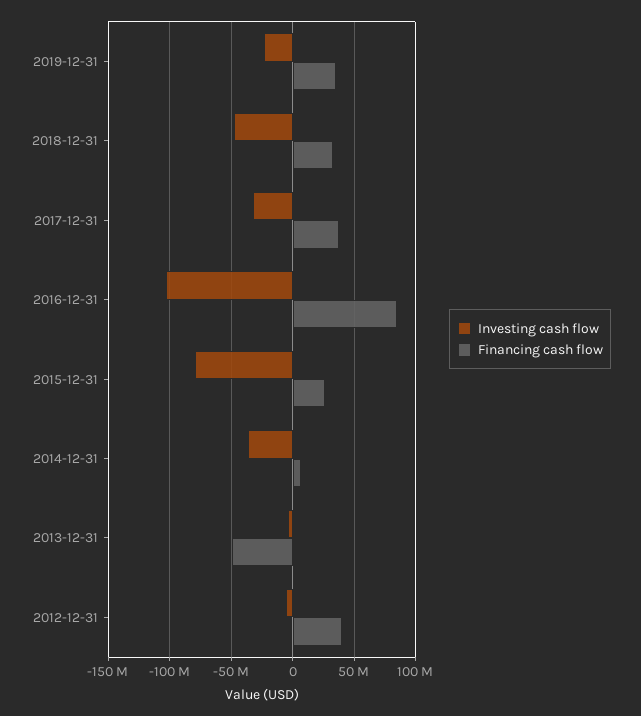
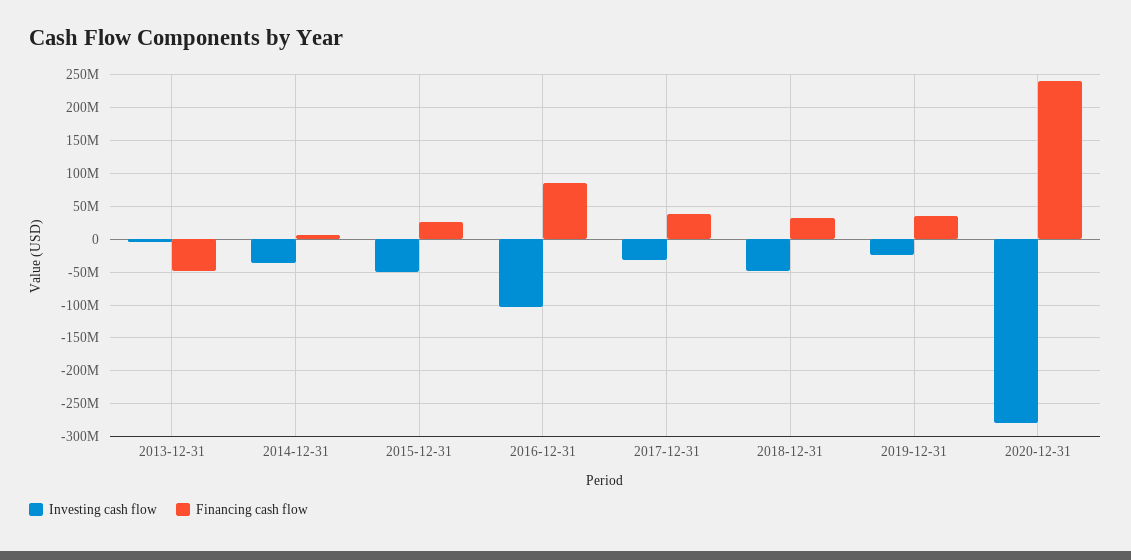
Investing cash flow, 2015-12-31: -80000000 -> -50000000
Investing cash flow, 2012-12-31: -5000000 -> none
Financing cash flow, 2012-12-31: 40000000 -> none
Investing cash flow, 2020-12-31: none -> -280000000
Financing cash flow, 2020-12-31: none -> 240000000

